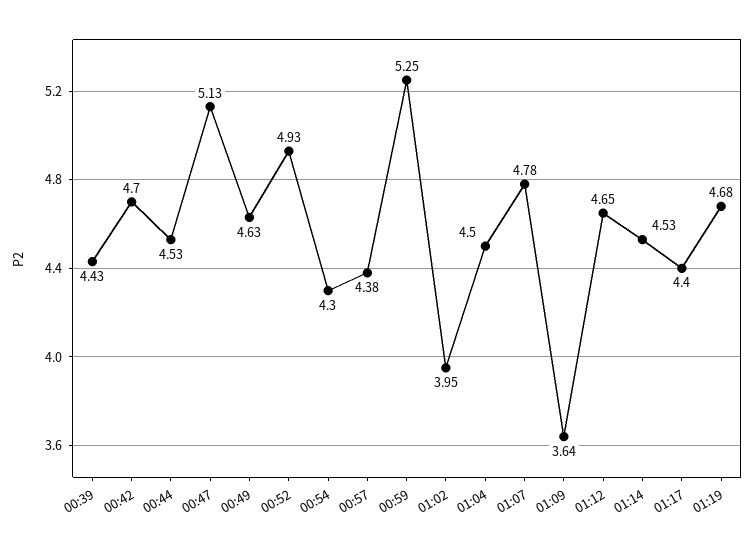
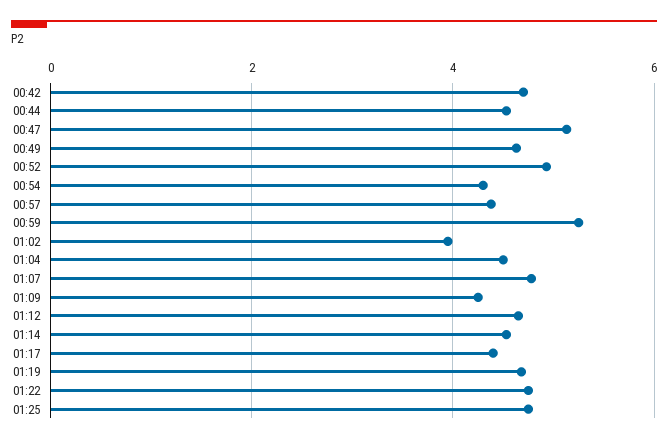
00:39: 4.43 -> none
01:09: 3.64 -> 4.2
01:22: none -> 4.8
01:25: none -> 4.8

